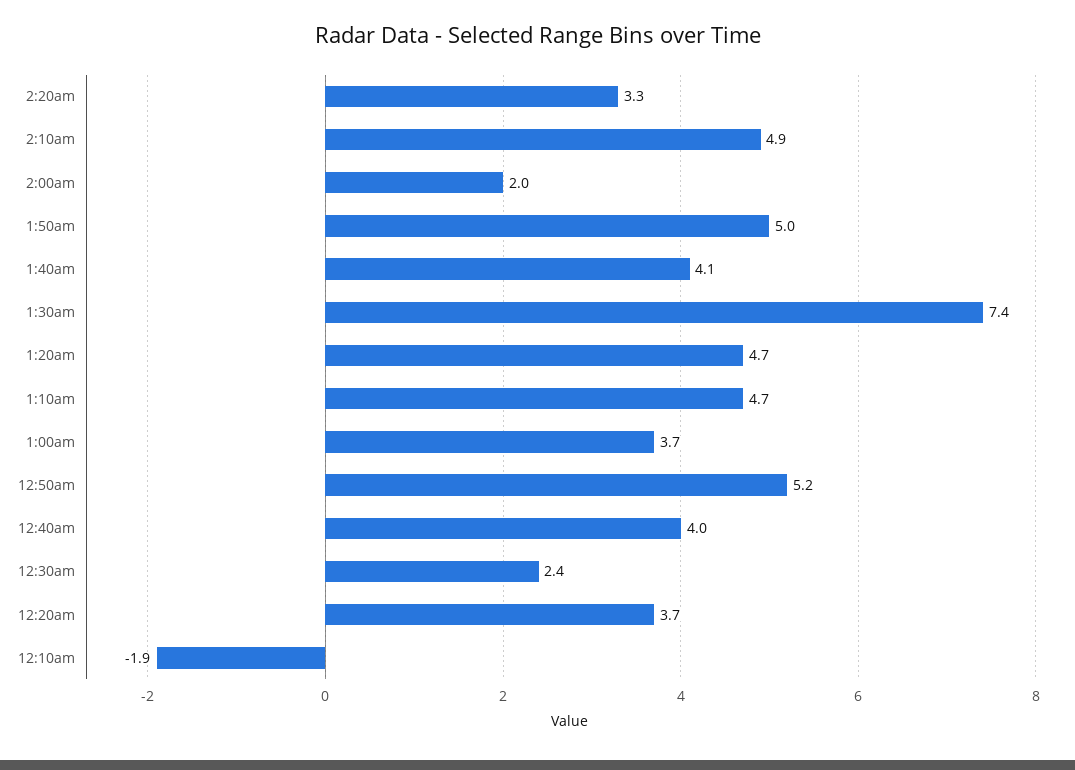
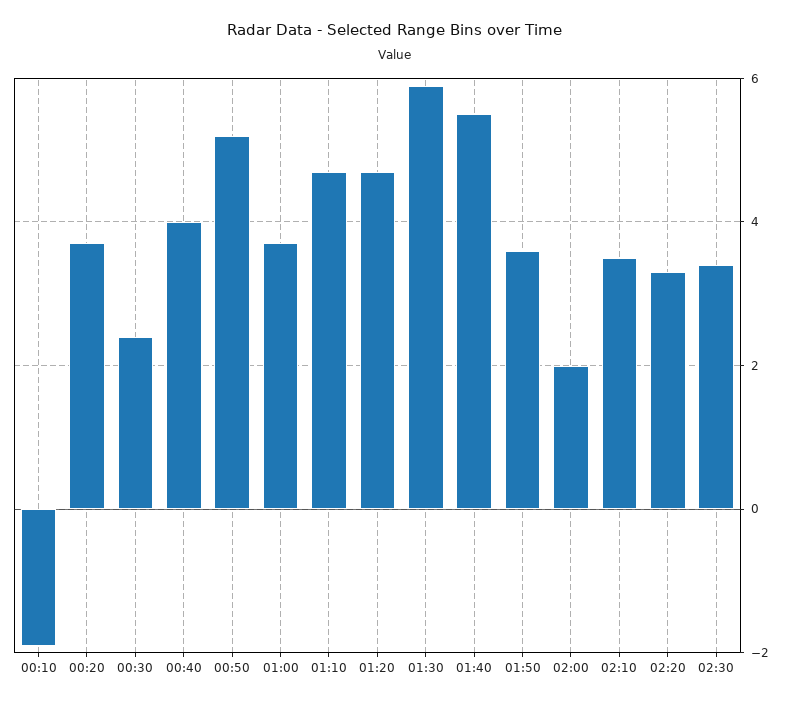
2:10am: 4.9 -> 3.5
1:50am: 5 -> 3.5
1:40am: 4.1 -> 5.5
1:30am: 7.4 -> 6
02:30: none -> 3.5

